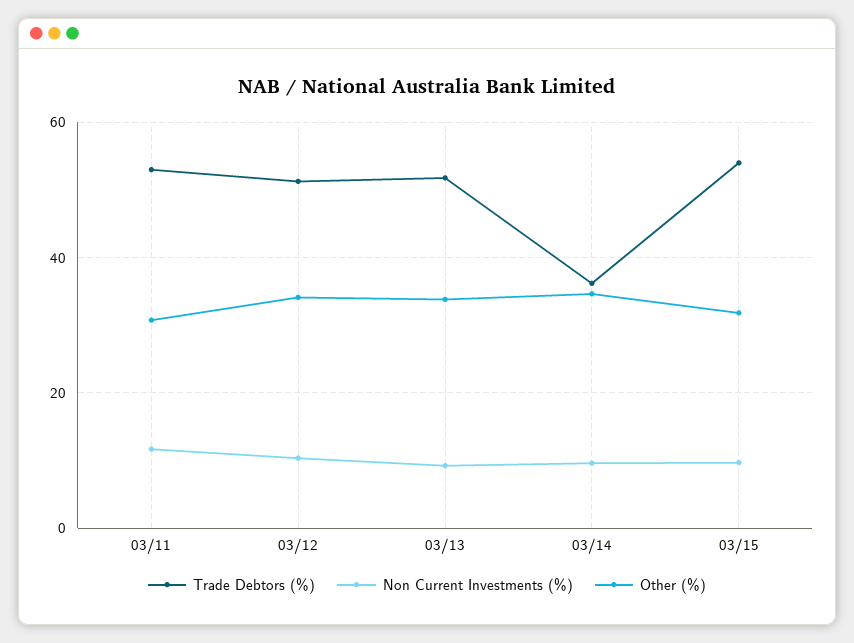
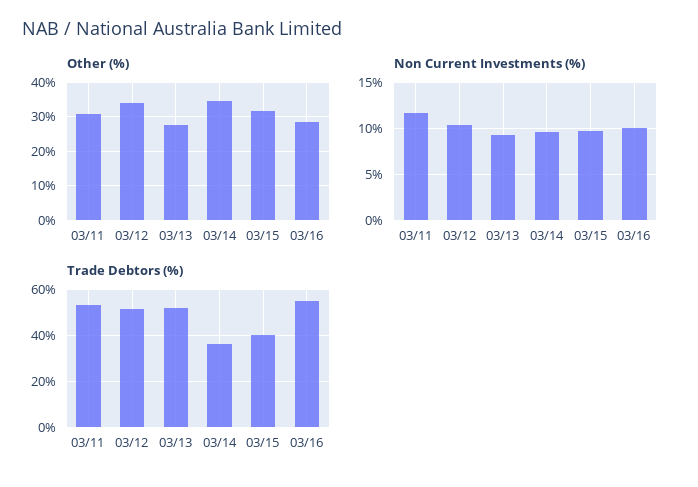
Other (%), 03/13: 34 -> 28
Trade Debtors (%), 03/15: 54 -> 40
Other (%), 03/16: none -> 28
Non Current Investments (%), 03/16: none -> 10
Trade Debtors (%), 03/16: none -> 55

